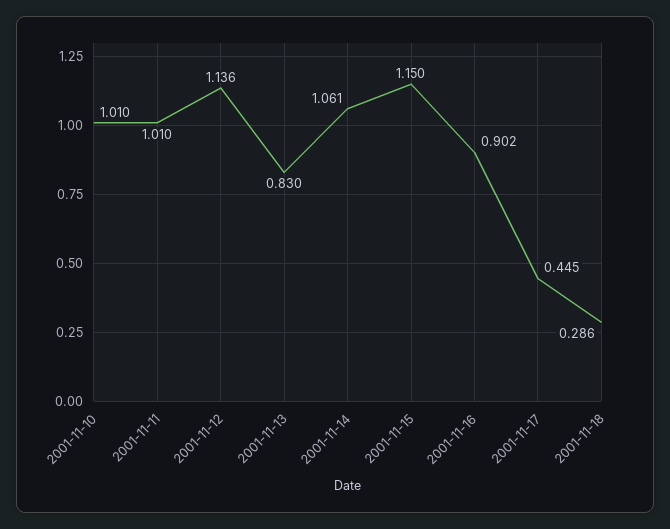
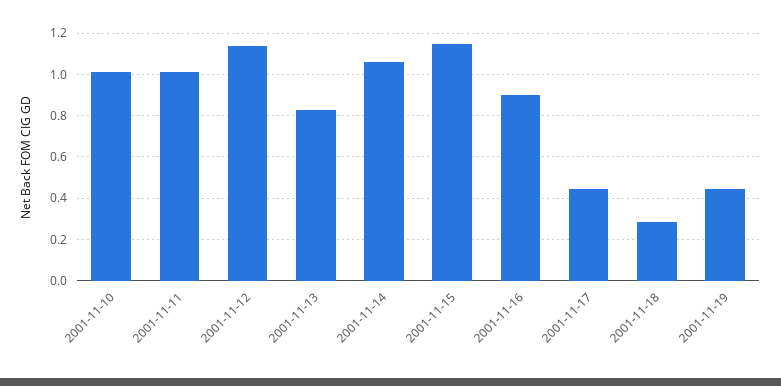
2001-11-19: none -> 0.45

